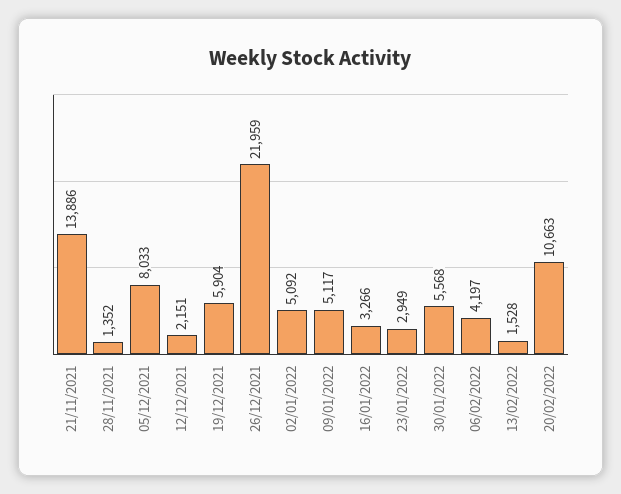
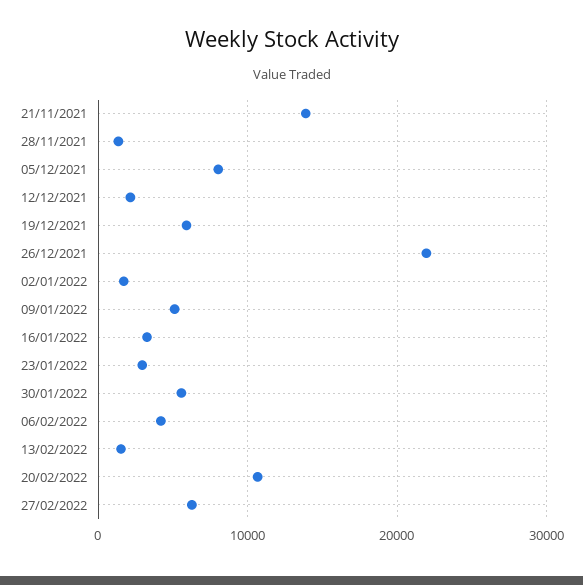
02/01/2022: 5092 -> 2000
27/02/2022: none -> 6000

